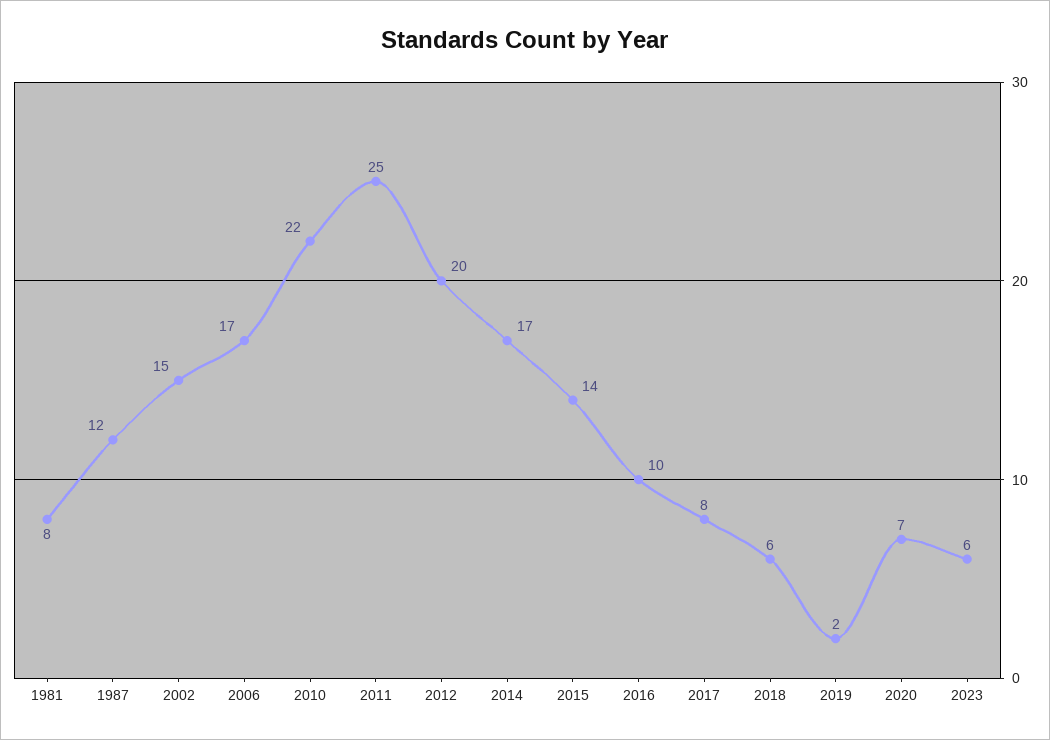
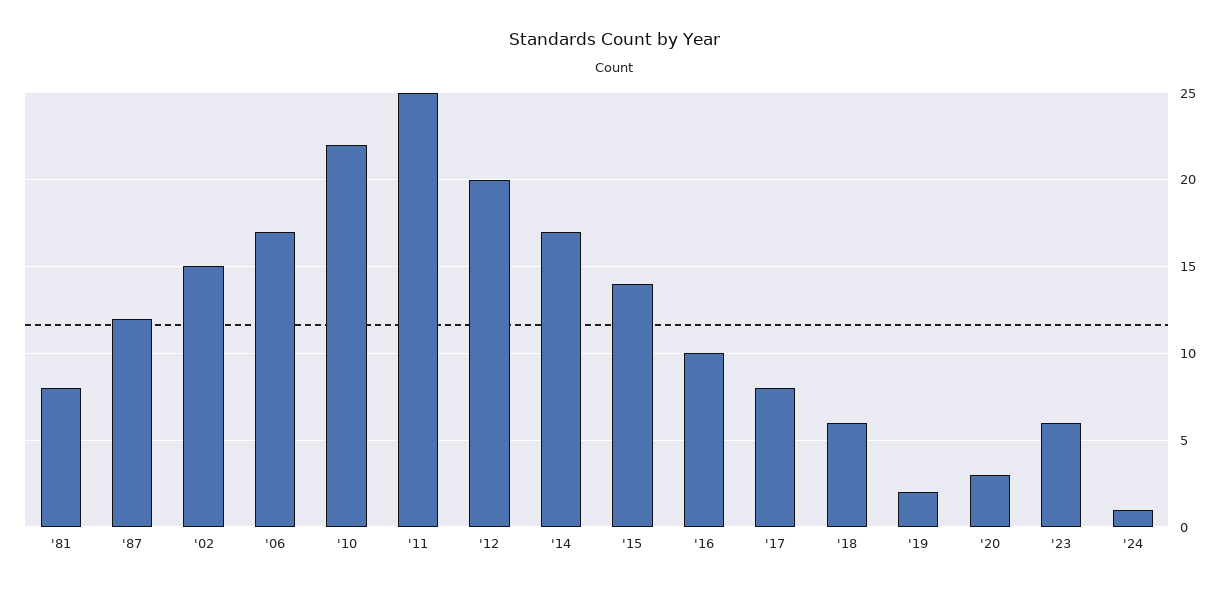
2020: 7 -> 3
'24: none -> 1

